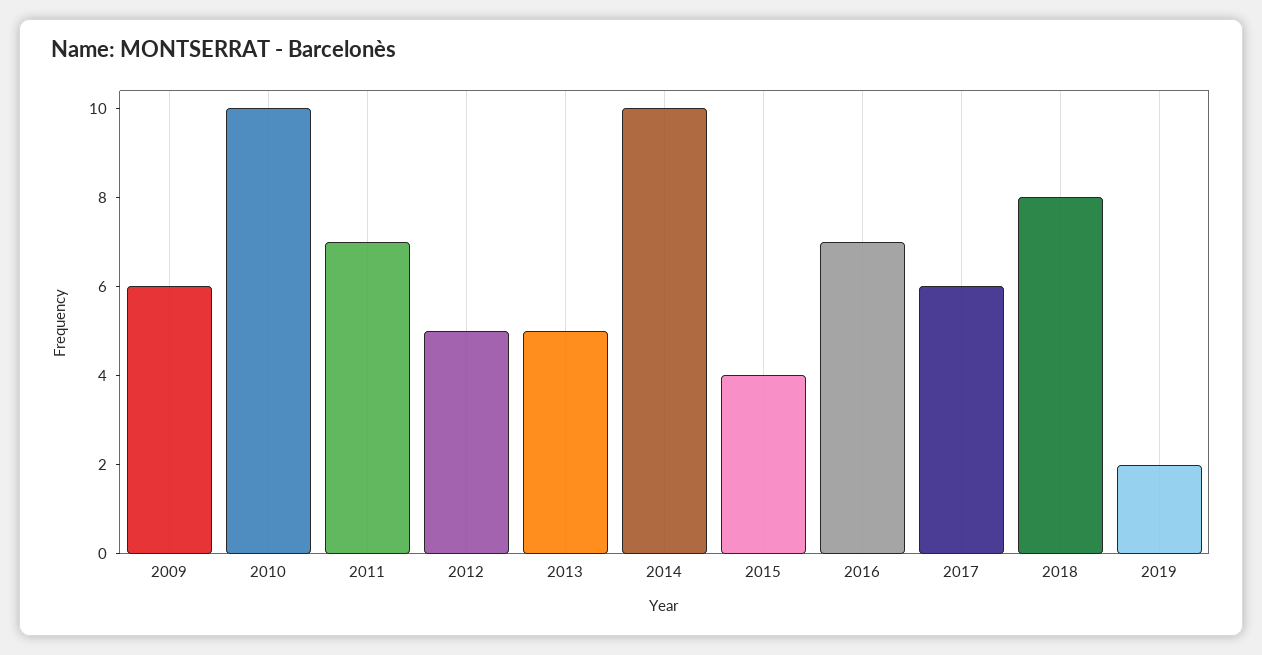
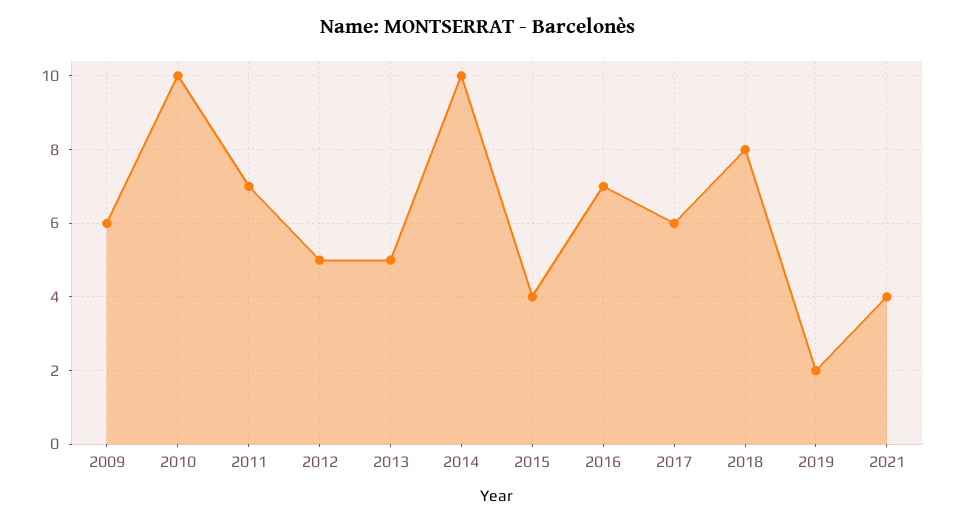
2021: none -> 4

